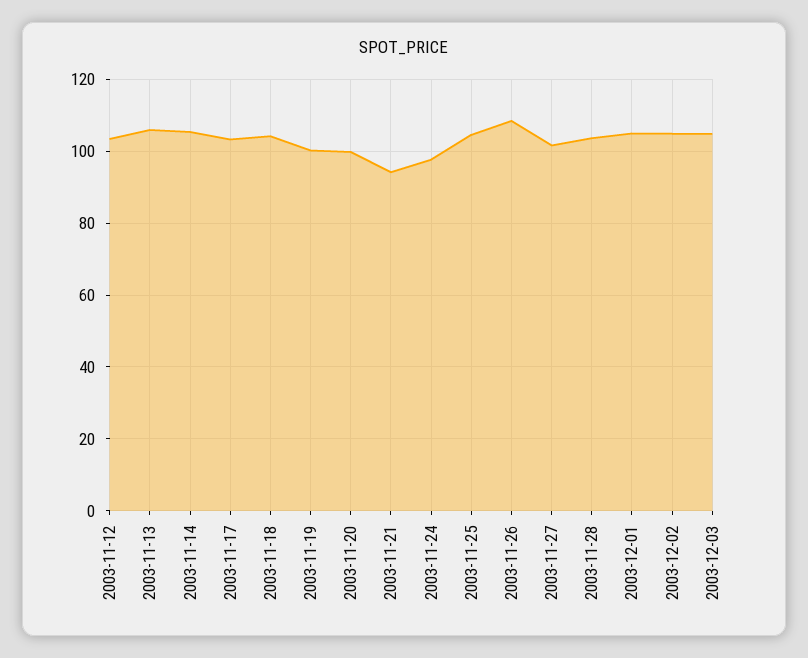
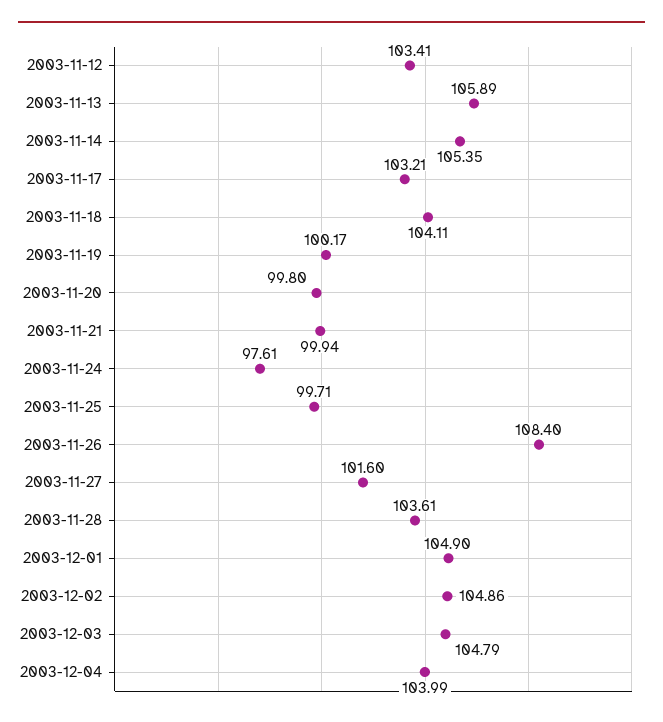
2003-11-21: 94 -> 99.94
2003-11-25: 104 -> 99.71
2003-12-04: none -> 103.99

